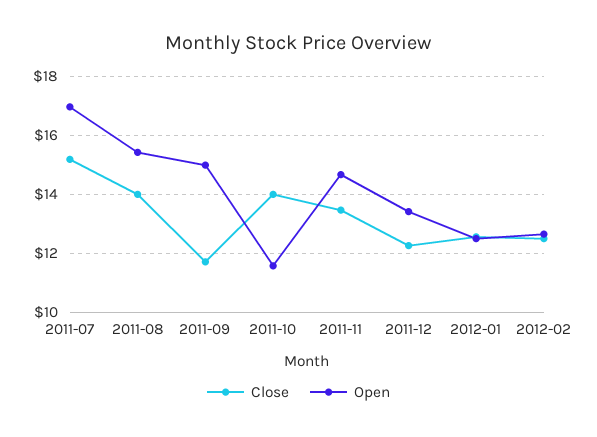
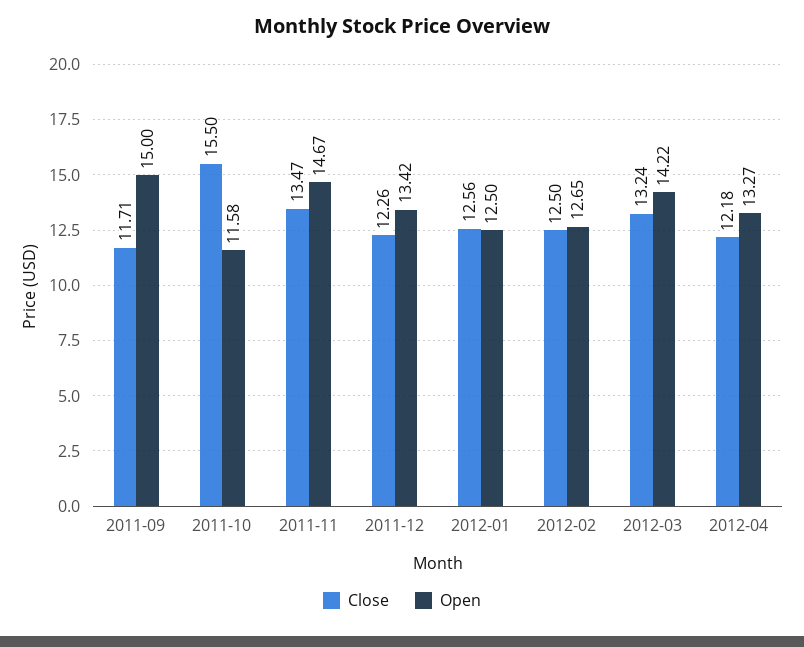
Close, 2011-07: 15.25 -> none
Open, 2011-07: 17 -> none
Close, 2011-08: 14 -> none
Open, 2011-08: 15.5 -> none
Close, 2011-10: 14 -> 15.5
Close, 2012-03: none -> 13.24
Open, 2012-03: none -> 14.22
Close, 2012-04: none -> 12.18
Open, 2012-04: none -> 13.27

